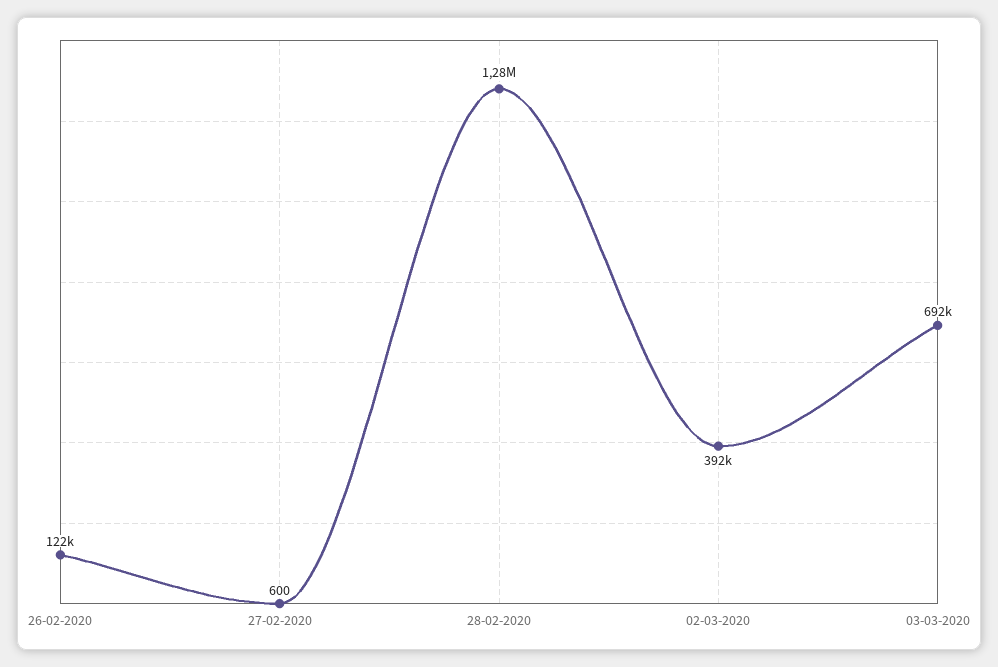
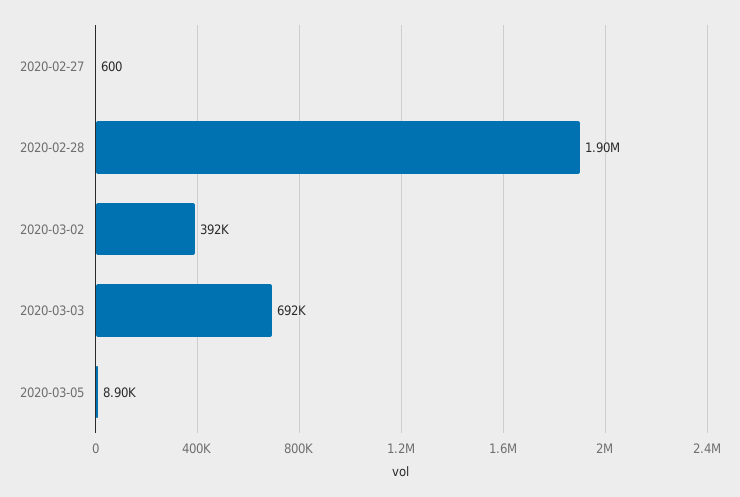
26-02-2020: 122000 -> none
28-02-2020: 1280000 -> 1900000
2020-03-05: none -> 8900

